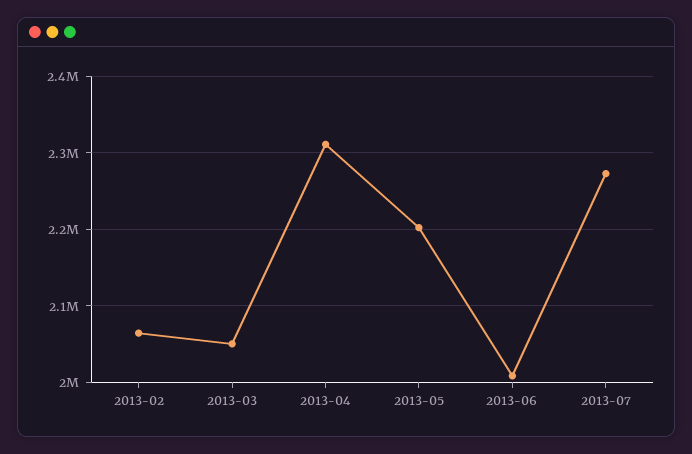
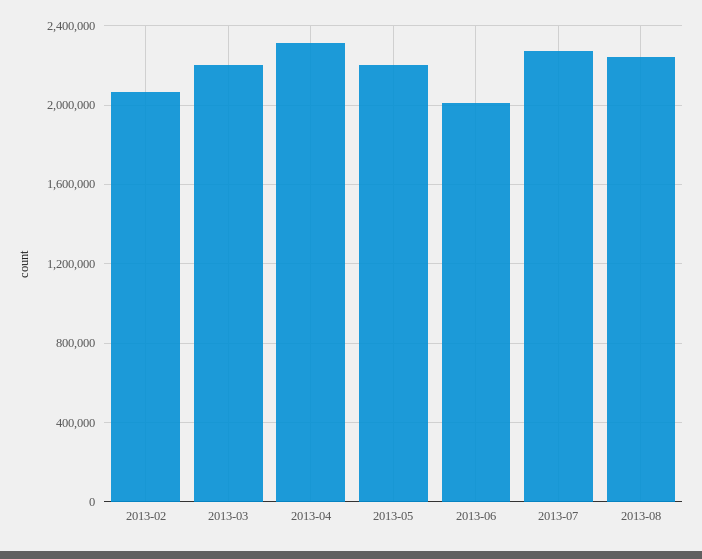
2013-03: 2050000 -> 2200000
2013-08: none -> 2250000

